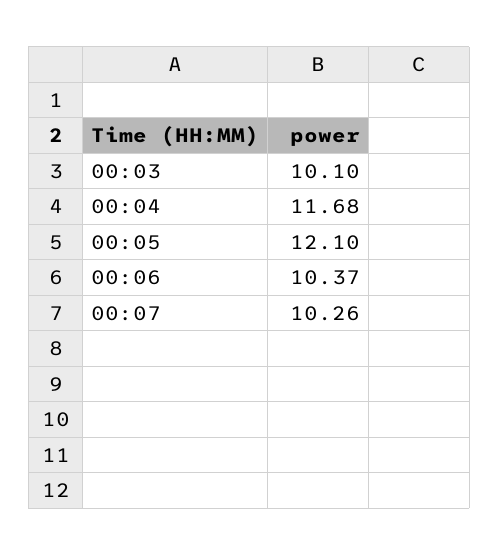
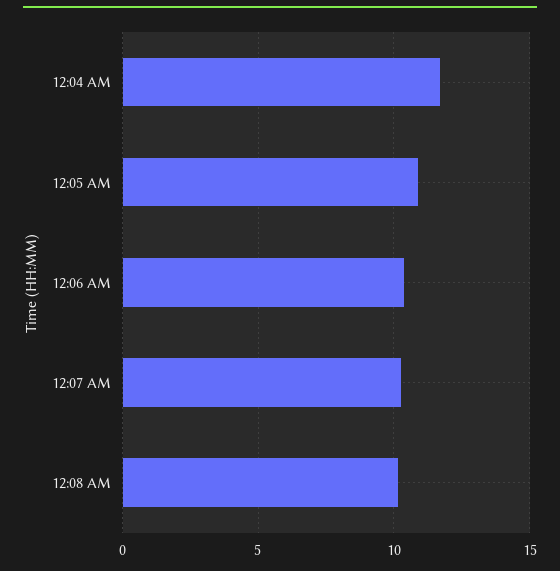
00:03: 10.1 -> none
00:05: 12.1 -> 11
12:08 AM: none -> 10

